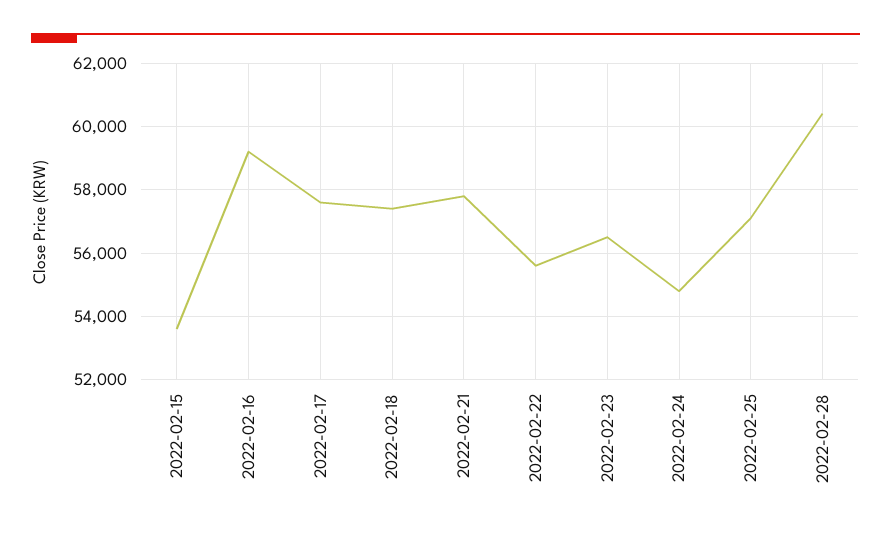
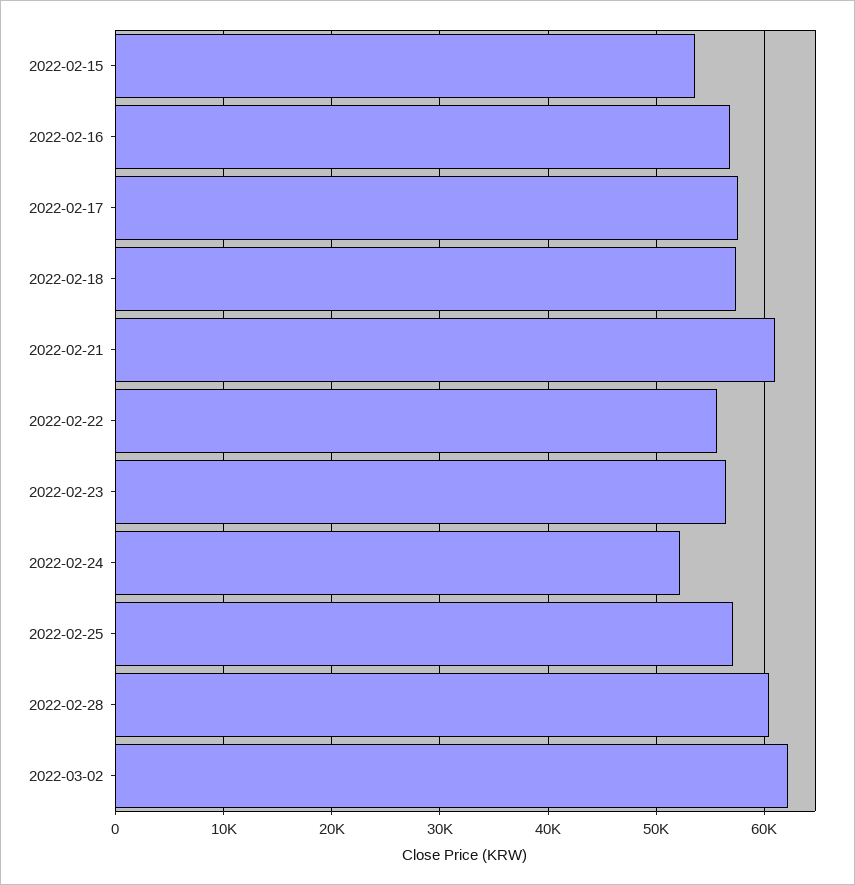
2022-02-16: 59200 -> 57000
2022-02-21: 57800 -> 61000
2022-02-24: 54800 -> 52000
2022-03-02: none -> 62000

